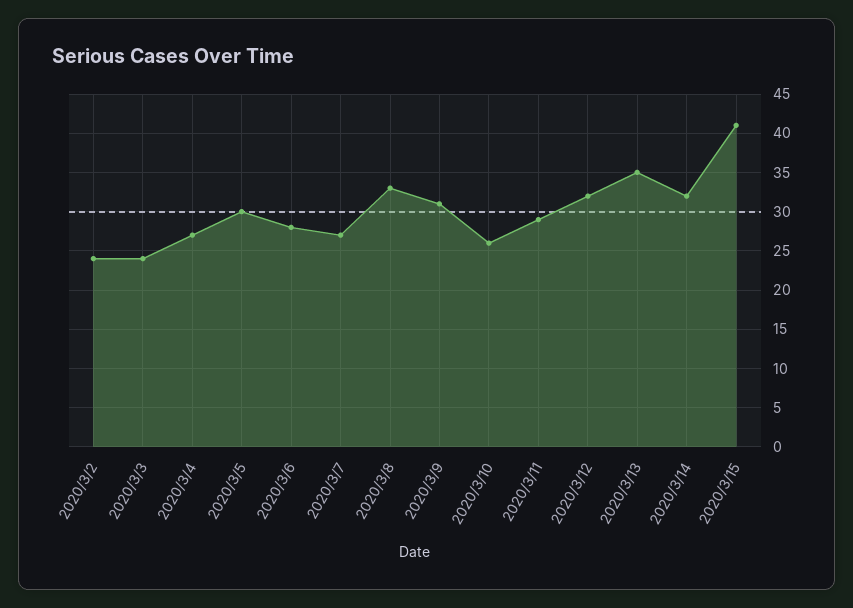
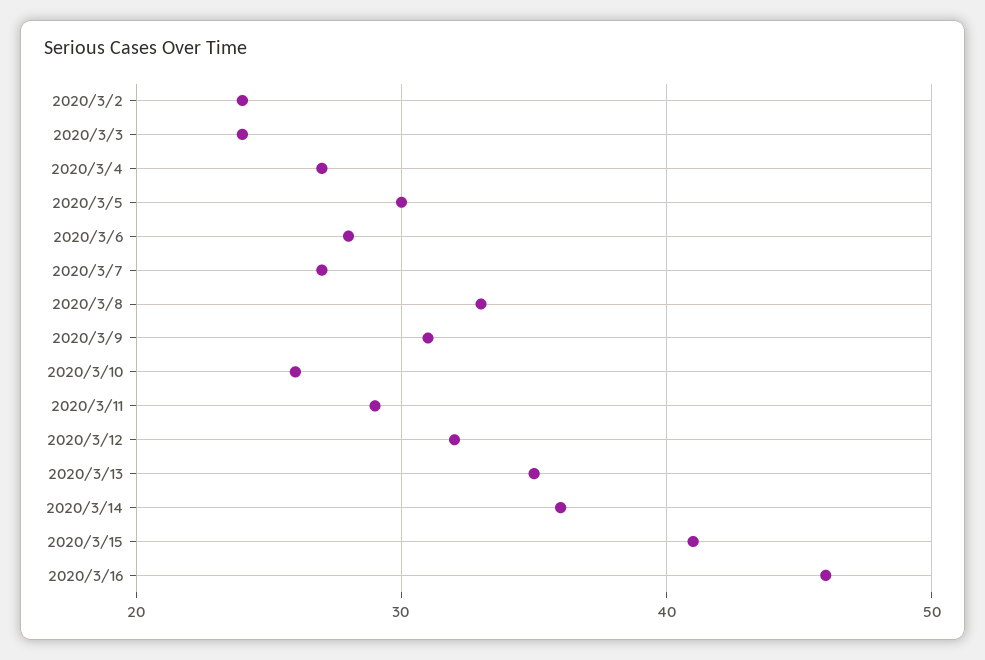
2020/3/14: 32 -> 36
2020/3/16: none -> 46

